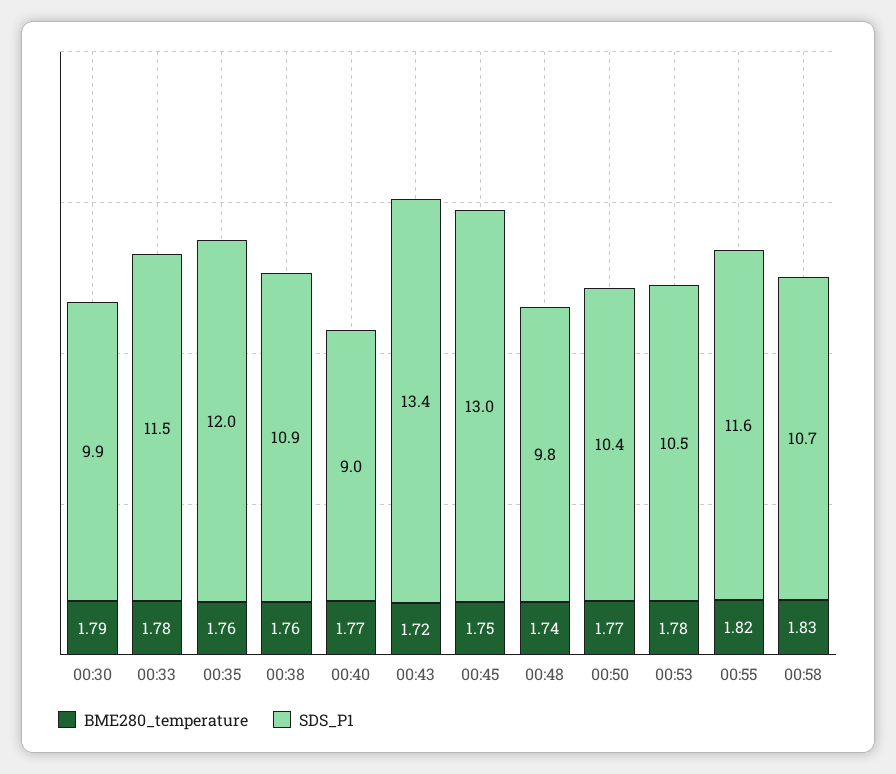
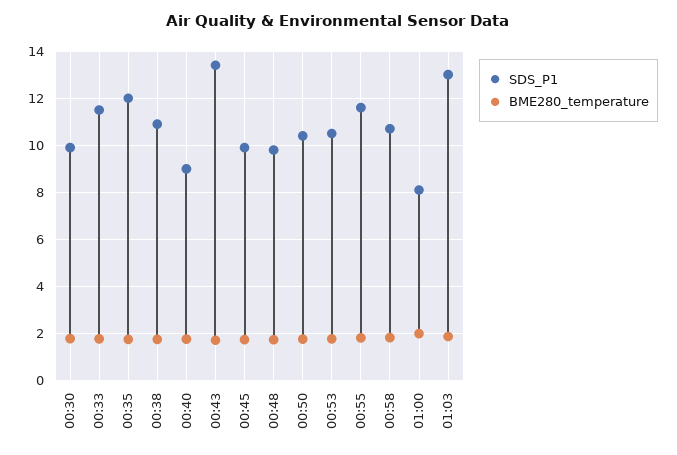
SDS_P1, 00:45: 13 -> 10
SDS_P1, 01:00: none -> 8
BME280_temperature, 01:00: none -> 2
SDS_P1, 01:03: none -> 13
BME280_temperature, 01:03: none -> 2

